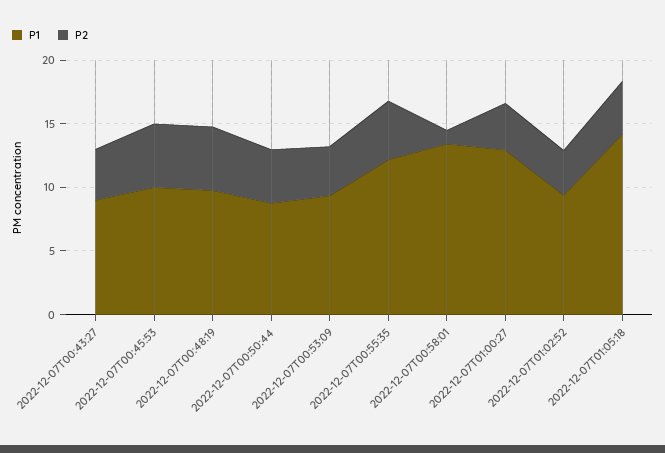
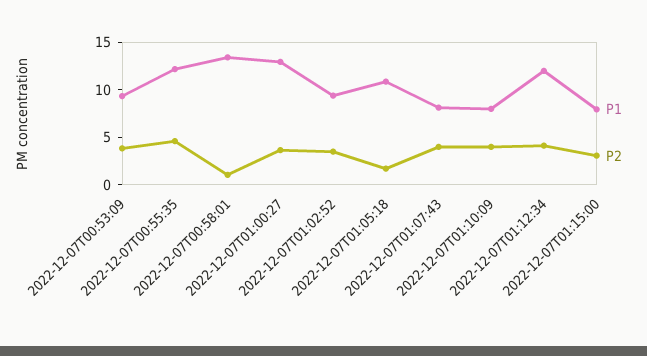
P1, 2022-12-07T00:43:27: 9 -> none
P2, 2022-12-07T00:43:27: 4 -> none
P1, 2022-12-07T00:45:53: 10 -> none
P2, 2022-12-07T00:45:53: 5 -> none
P1, 2022-12-07T00:48:19: 10 -> none
P2, 2022-12-07T00:48:19: 5 -> none
P1, 2022-12-07T00:50:44: 9 -> none
P2, 2022-12-07T00:50:44: 4 -> none
P1, 2022-12-07T01:05:18: 14 -> 11
P2, 2022-12-07T01:05:18: 4 -> 2
P1, 2022-12-07T01:07:43: none -> 8
P2, 2022-12-07T01:07:43: none -> 4
P1, 2022-12-07T01:10:09: none -> 8
P2, 2022-12-07T01:10:09: none -> 4
P1, 2022-12-07T01:12:34: none -> 12
P2, 2022-12-07T01:12:34: none -> 4
P1, 2022-12-07T01:15:00: none -> 8
P2, 2022-12-07T01:15:00: none -> 3

